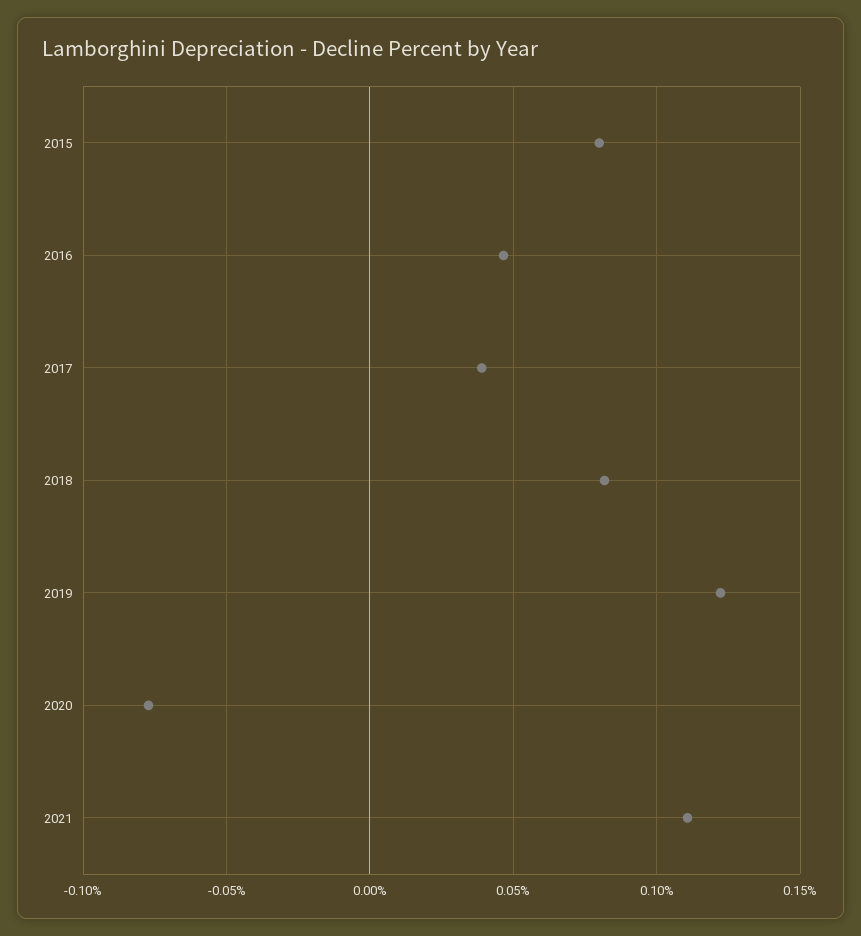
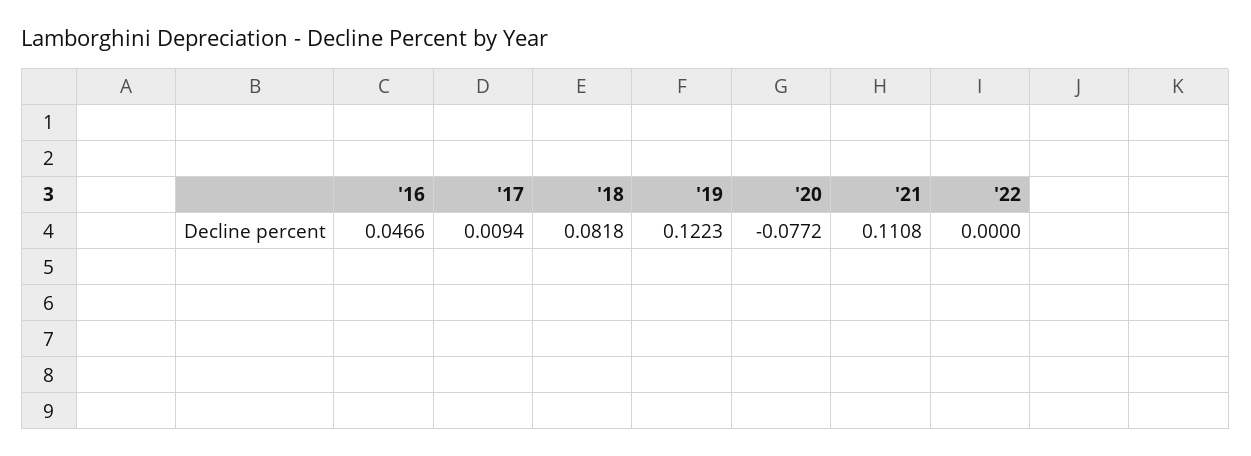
2015: 0.08 -> none
2017: 0.04 -> 0.0094
'22: none -> 0

